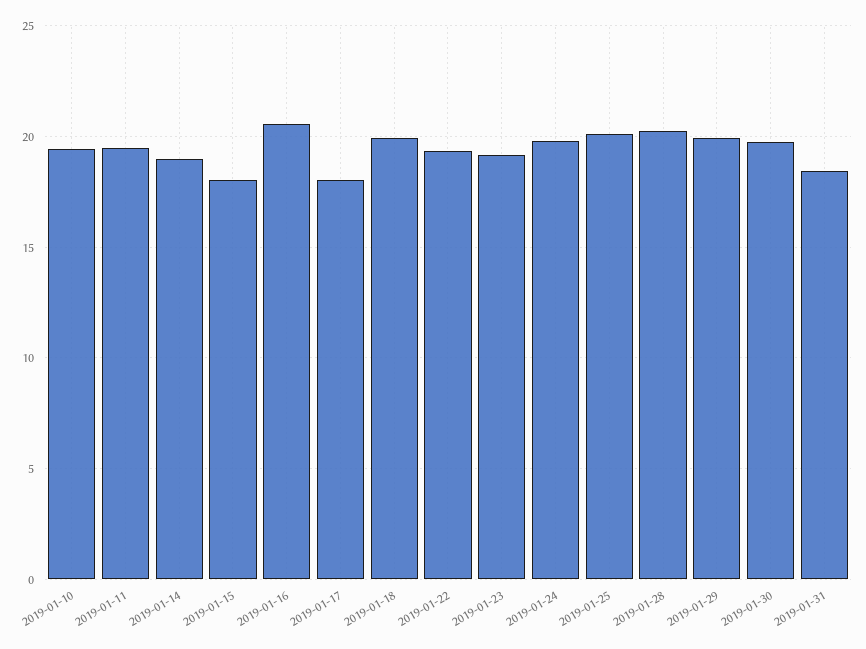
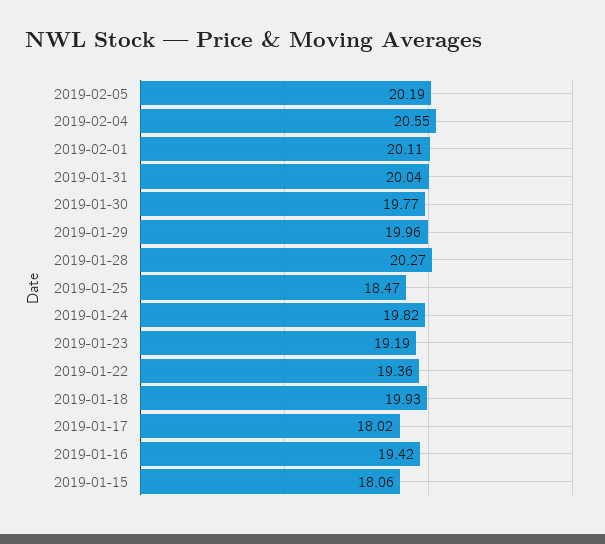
2019-01-10: 19.5 -> none
2019-01-11: 19.5 -> none
2019-01-14: 19 -> none
2019-01-16: 20.5 -> 19.42
2019-01-25: 20 -> 18.47
2019-01-31: 18.5 -> 20.04
2019-02-05: none -> 20.19
2019-02-04: none -> 20.55
2019-02-01: none -> 20.11

